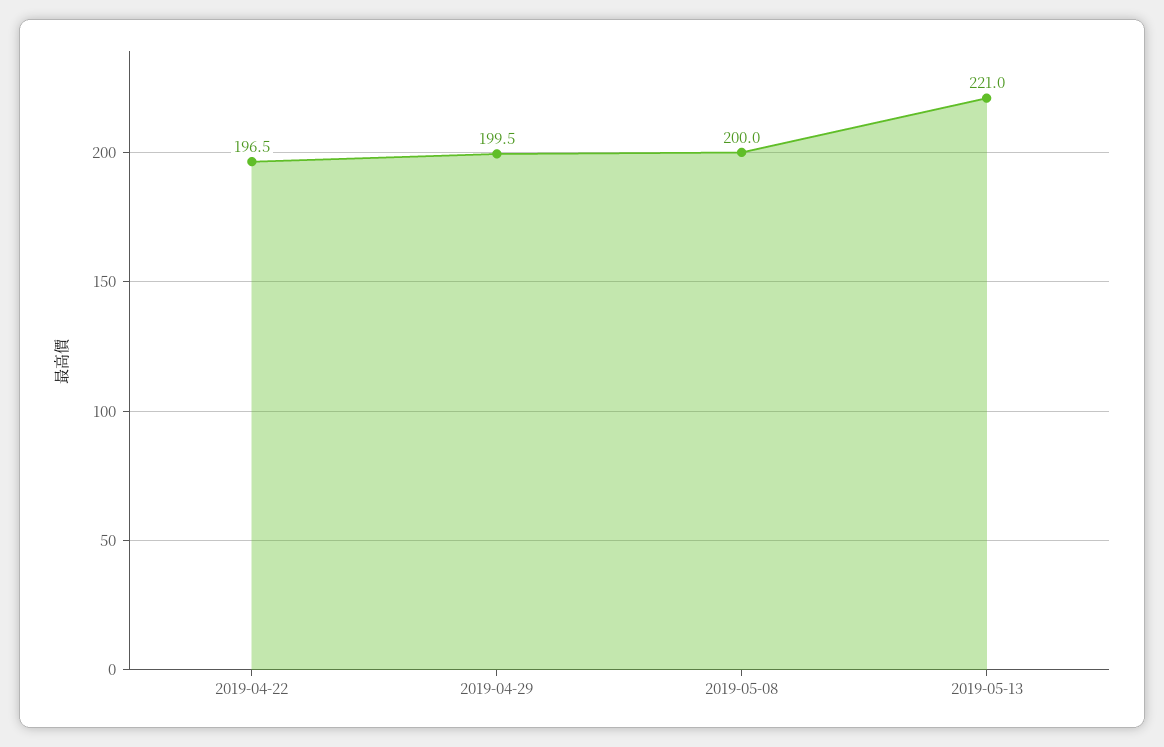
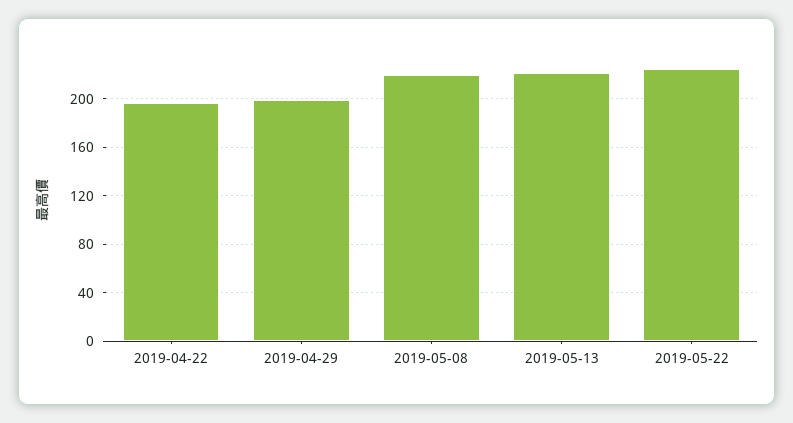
2019-05-08: 200 -> 220
2019-05-22: none -> 225

